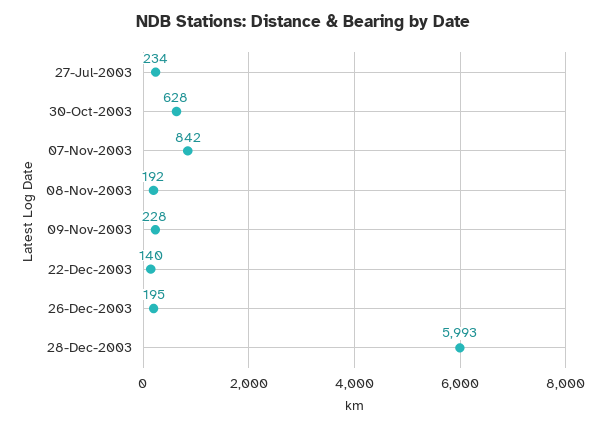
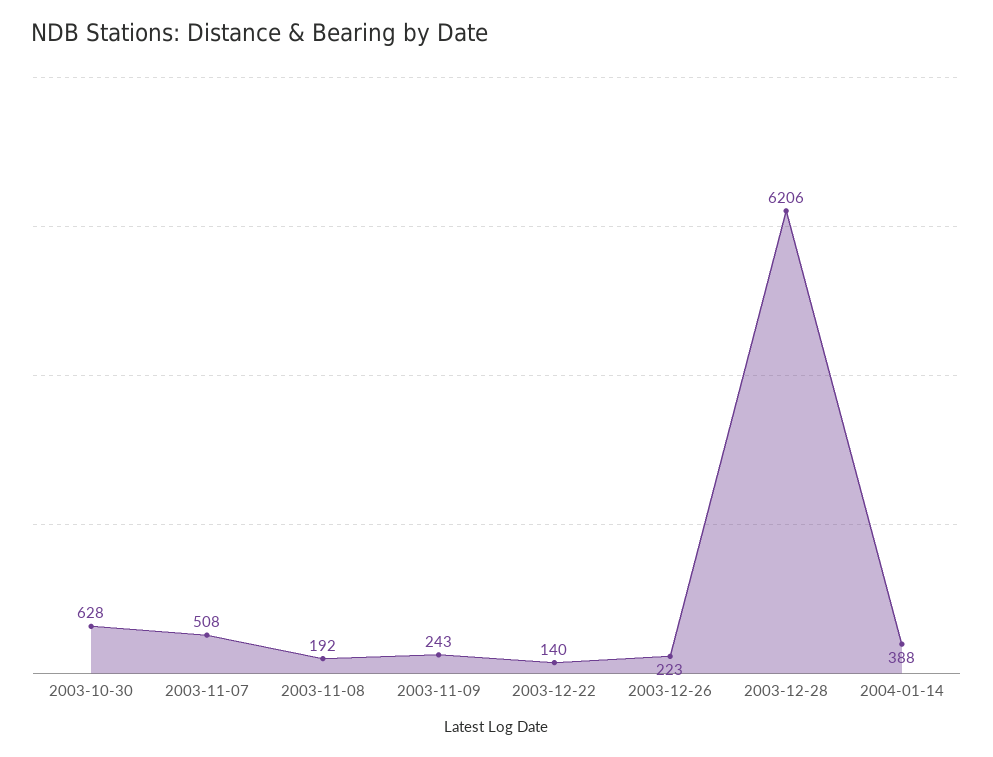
27-Jul-2003: 234 -> none
07-Nov-2003: 842 -> 508
09-Nov-2003: 228 -> 243
26-Dec-2003: 195 -> 223
28-Dec-2003: 5993 -> 6206
2004-01-14: none -> 388

